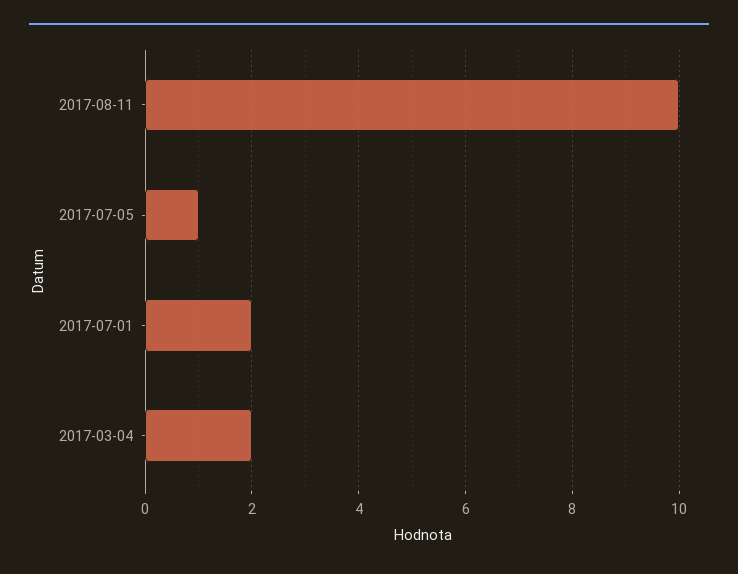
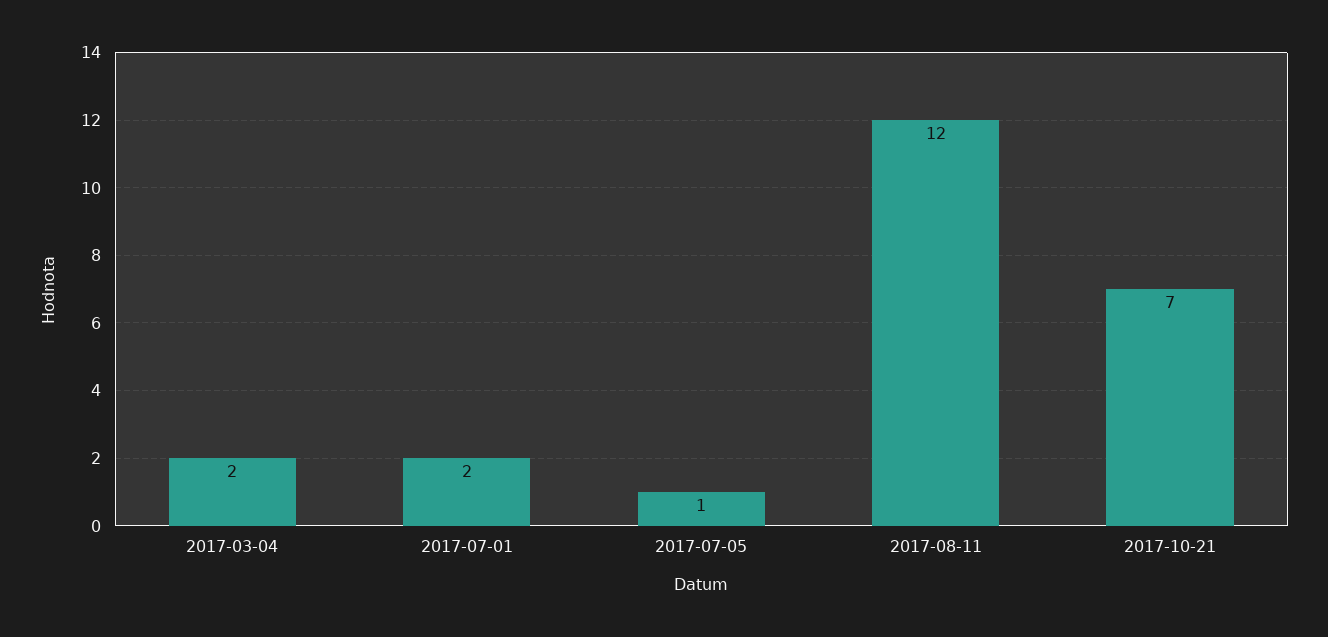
2017-08-11: 10 -> 12
2017-10-21: none -> 7

